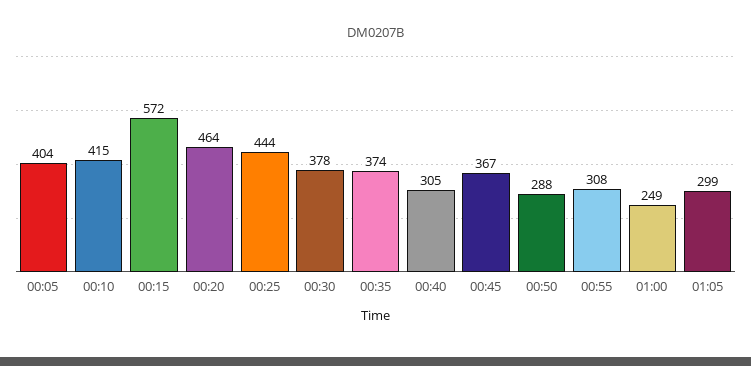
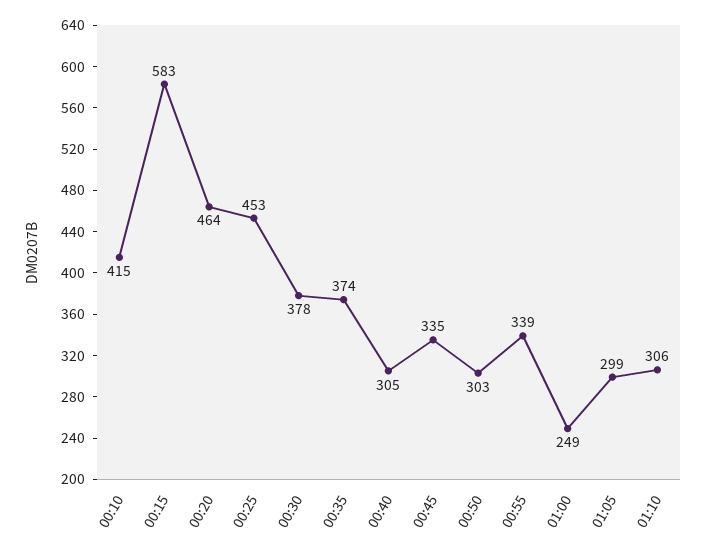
00:05: 404 -> none
00:15: 572 -> 583
00:25: 444 -> 453
00:45: 367 -> 335
00:50: 288 -> 303
00:55: 308 -> 339
01:10: none -> 306

